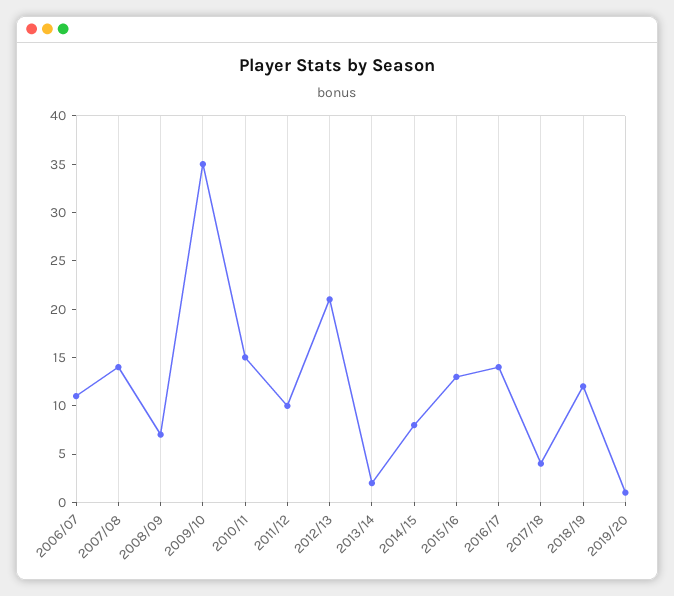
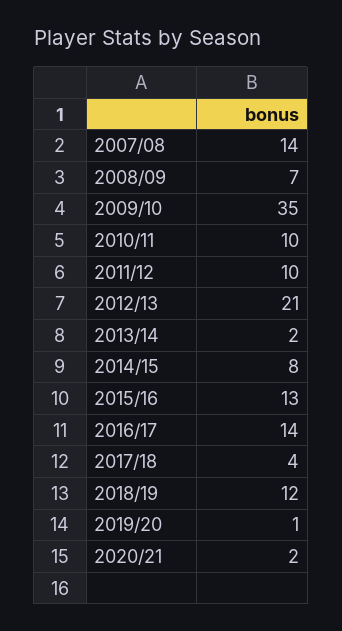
2006/07: 11 -> none
2010/11: 15 -> 10
2020/21: none -> 2

